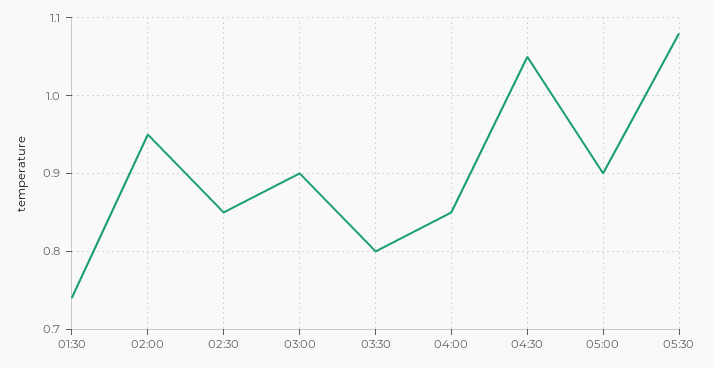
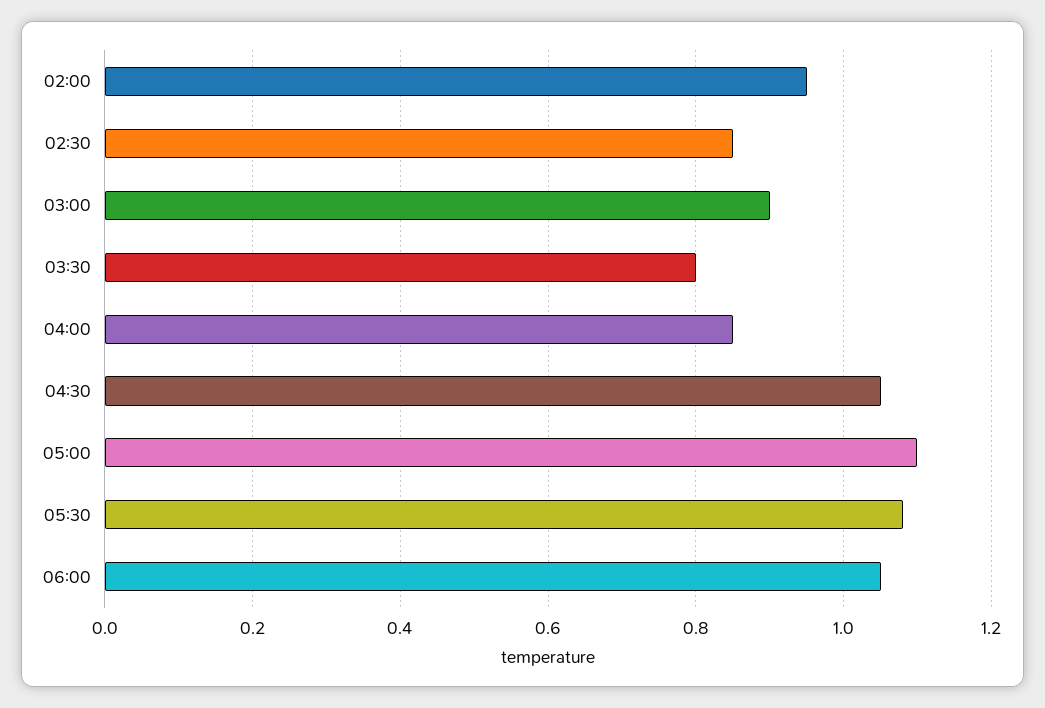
01:30: 0.74 -> none
05:00: 0.9 -> 1.1
06:00: none -> 1.05

